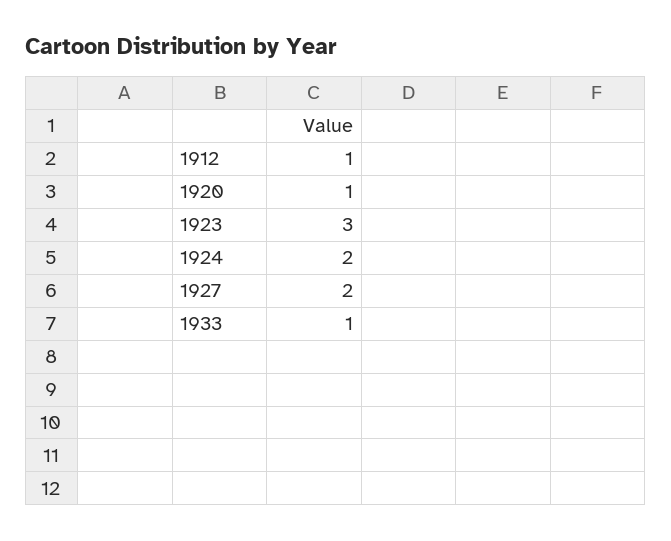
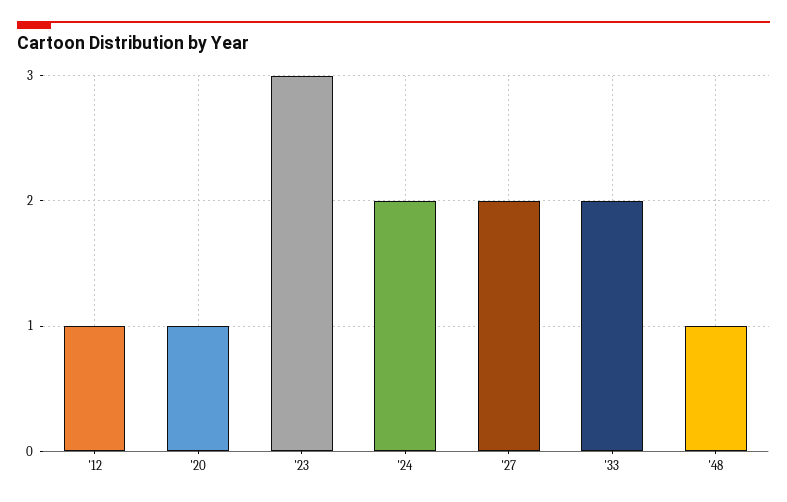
1933: 1 -> 2
'48: none -> 1

